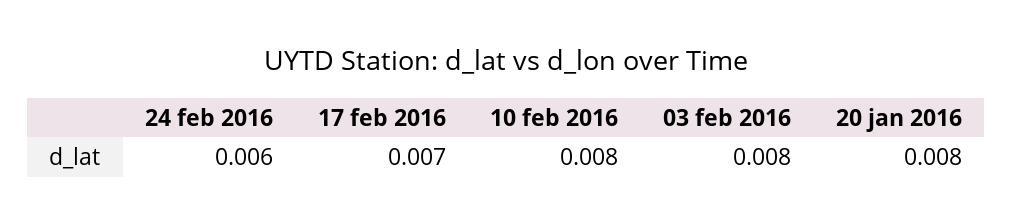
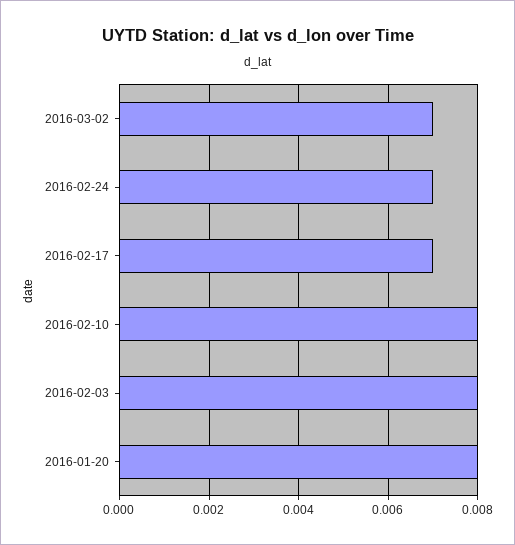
24 feb 2016: 0.006 -> 0.007
2016-03-02: none -> 0.007

